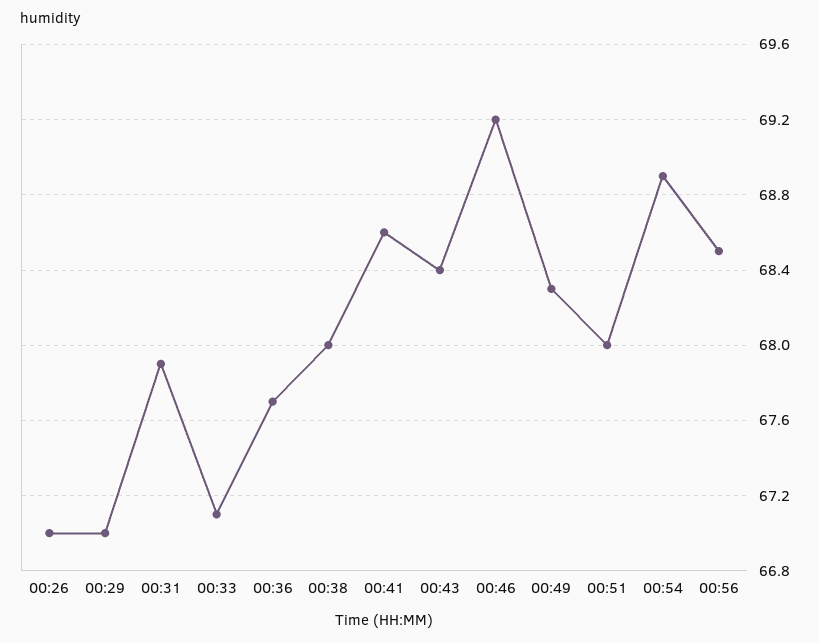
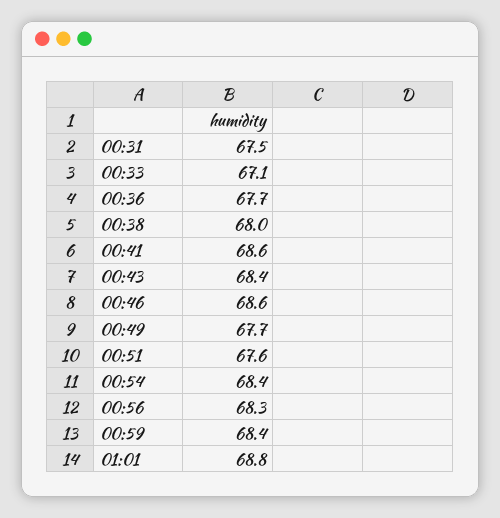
00:26: 67 -> none
00:29: 67 -> none
00:31: 67.9 -> 67.5
00:46: 69.2 -> 68.6
00:49: 68.3 -> 67.7
00:51: 68 -> 67.6
00:54: 68.9 -> 68.4
00:56: 68.5 -> 68.3
00:59: none -> 68.4
01:01: none -> 68.8

